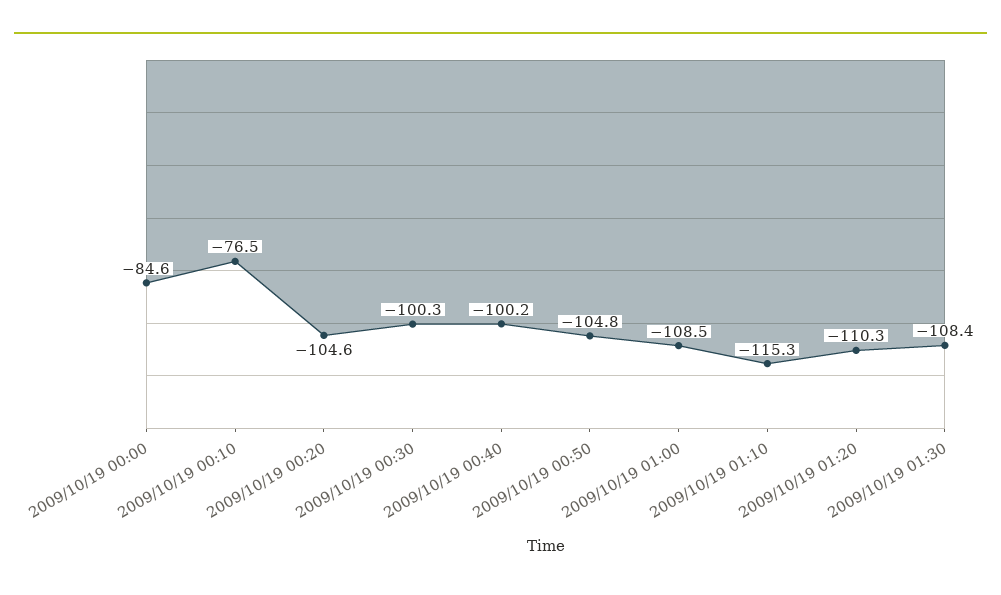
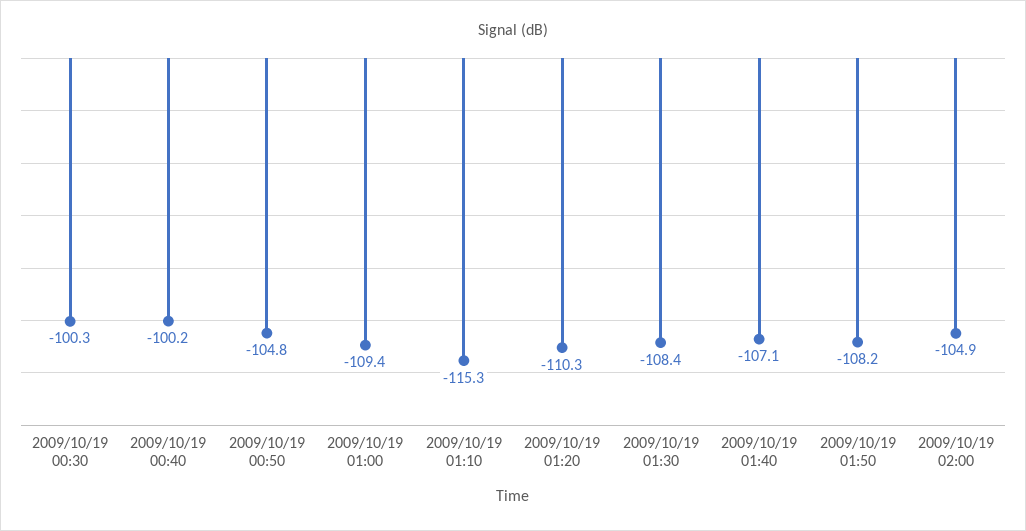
2009/10/19 00:00: -84.6 -> none
2009/10/19 00:10: -76.5 -> none
2009/10/19 00:20: -104.6 -> none
2009/10/19 01:00: -108.5 -> -109.4
2009/10/19 01:40: none -> -107.1
2009/10/19 01:50: none -> -108.2
2009/10/19 02:00: none -> -104.9

